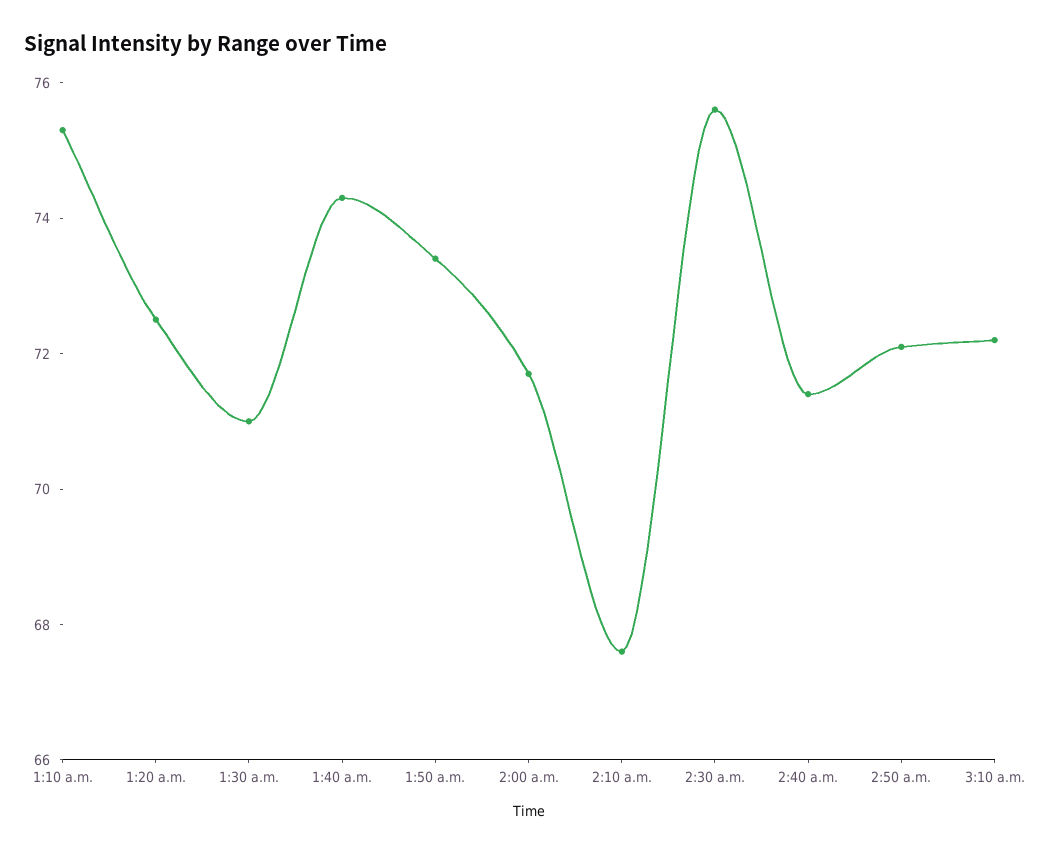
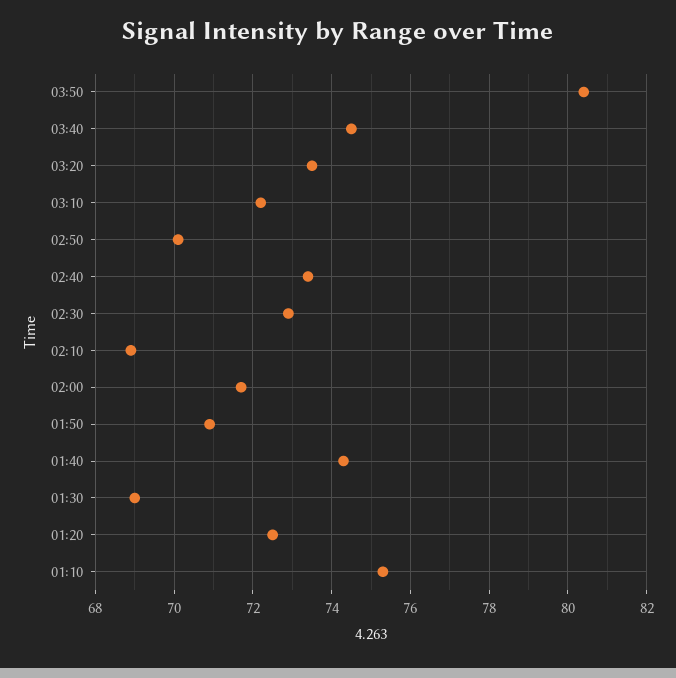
1:30 a.m.: 71 -> 69
1:50 a.m.: 73.5 -> 71
2:10 a.m.: 67.5 -> 69
2:30 a.m.: 75.5 -> 73
2:40 a.m.: 71.5 -> 73.5
2:50 a.m.: 72 -> 70
03:50: none -> 80.5
03:40: none -> 74.5
03:20: none -> 73.5

